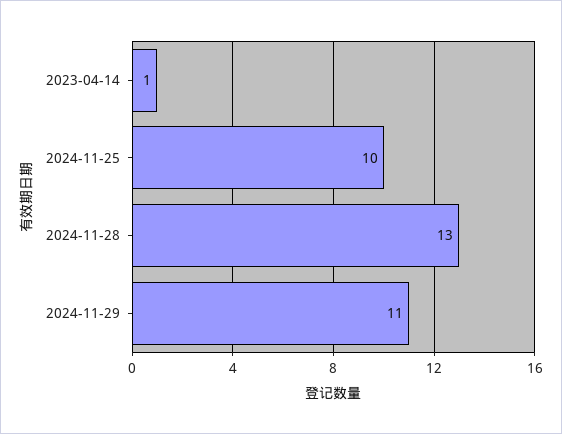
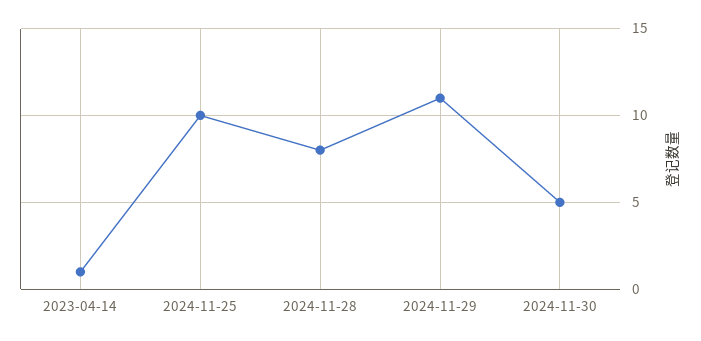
2024-11-28: 13 -> 8
2024-11-30: none -> 5

